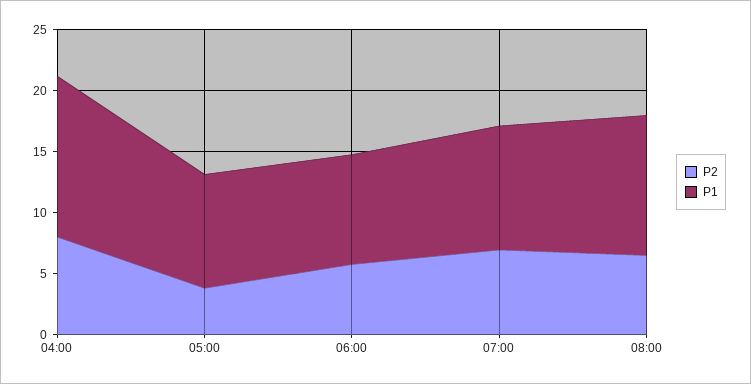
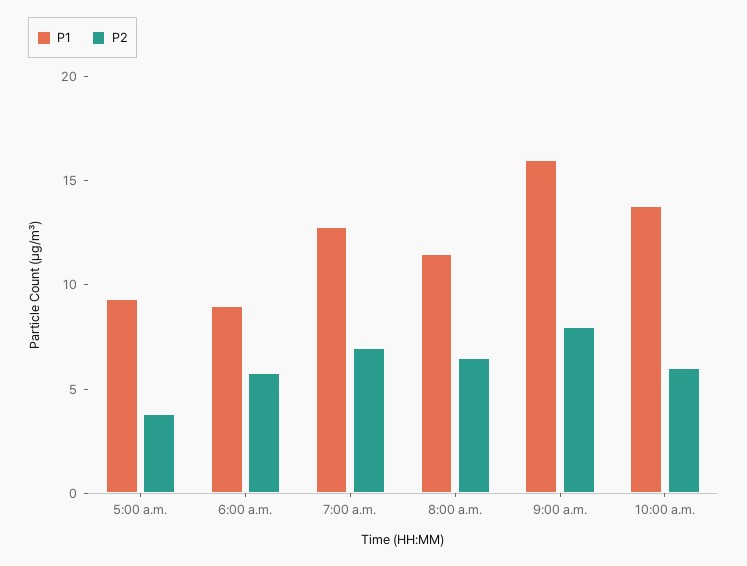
P2, 04:00: 8 -> none
P1, 04:00: 13 -> none
P1, 07:00: 10 -> 13
P1, 9:00 a.m.: none -> 16
P2, 9:00 a.m.: none -> 8
P1, 10:00 a.m.: none -> 14
P2, 10:00 a.m.: none -> 6

